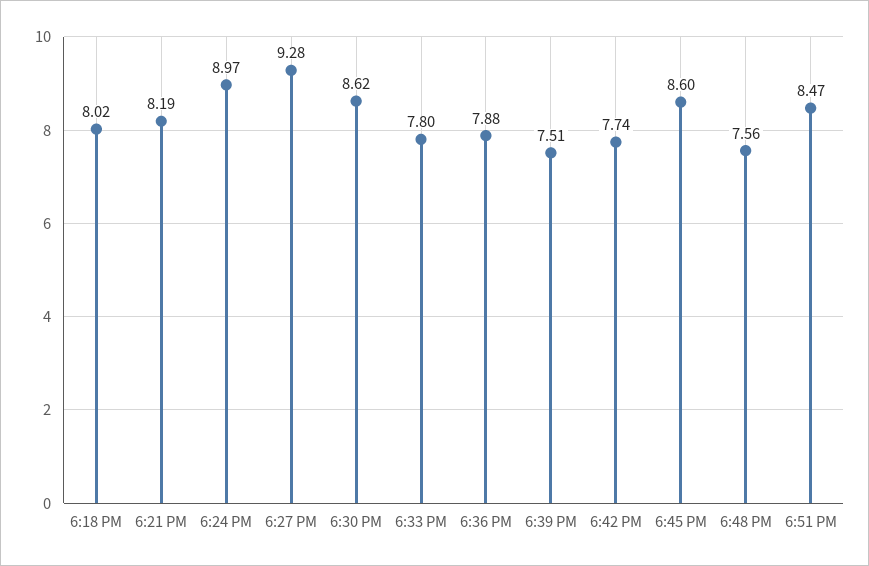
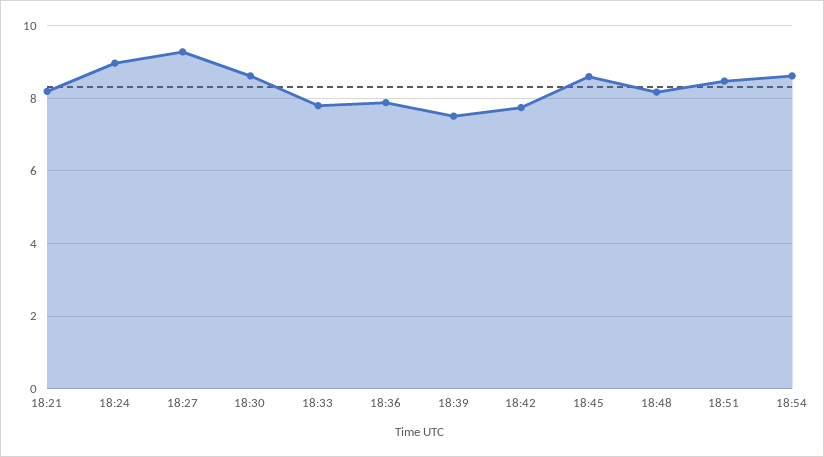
6:18 PM: 8.02 -> none
6:48 PM: 7.56 -> 8.2
18:54: none -> 8.6

